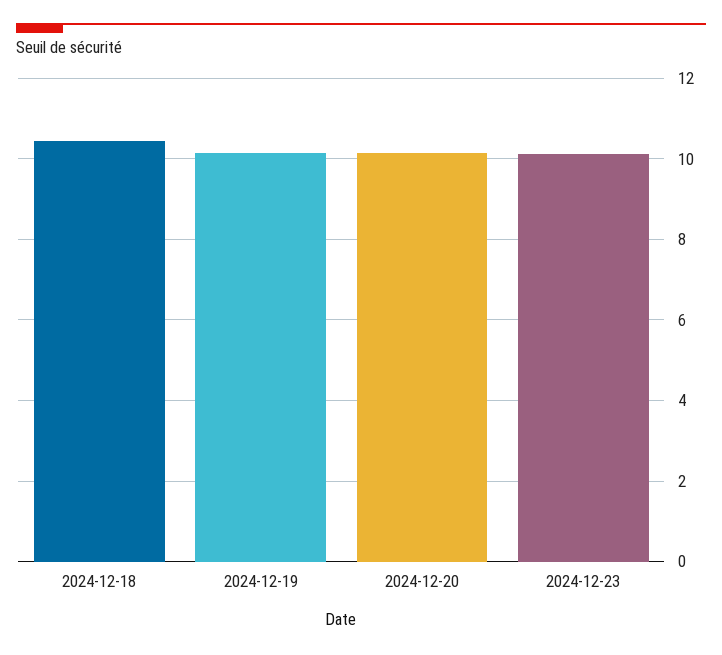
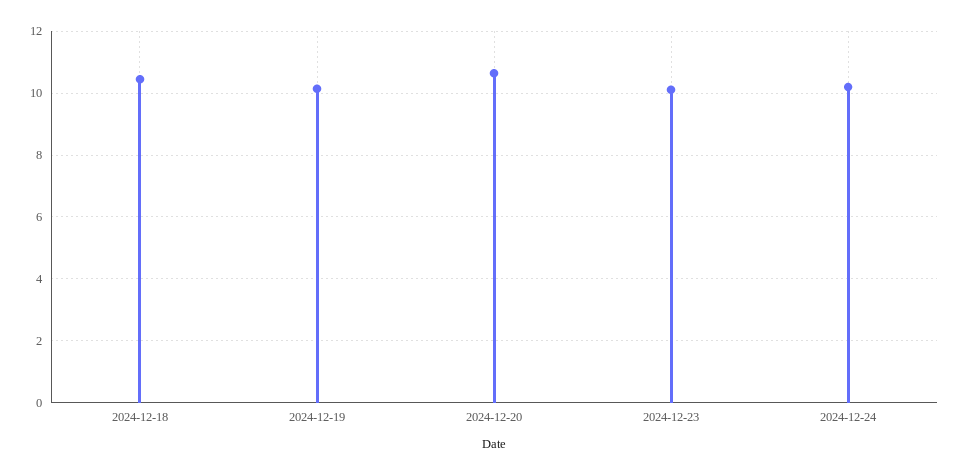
2024-12-20: 10.2 -> 10.6
2024-12-24: none -> 10.2

